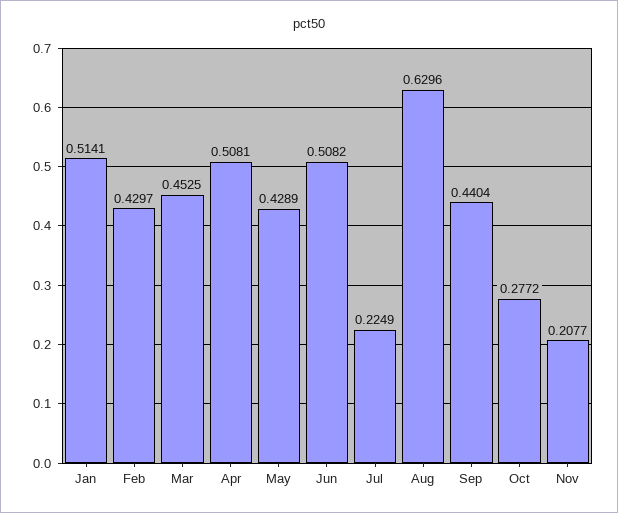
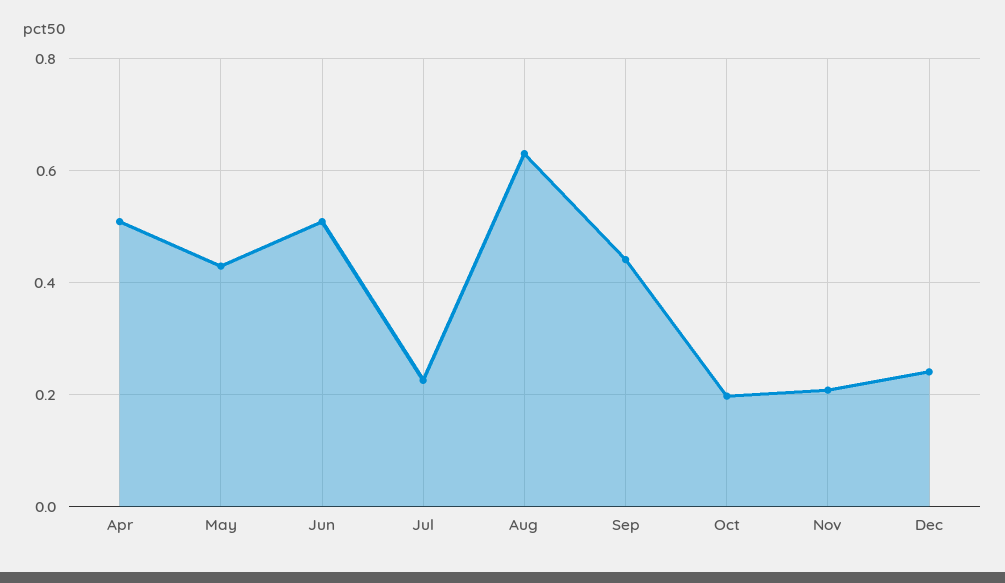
Jan: 0.5141 -> none
Feb: 0.4297 -> none
Mar: 0.4525 -> none
Oct: 0.2772 -> 0.2
Dec: none -> 0.24

